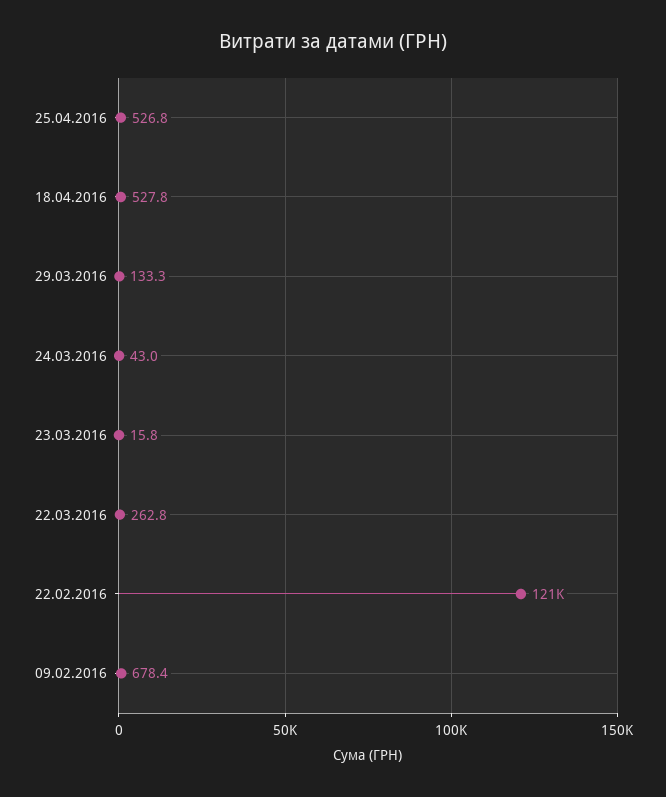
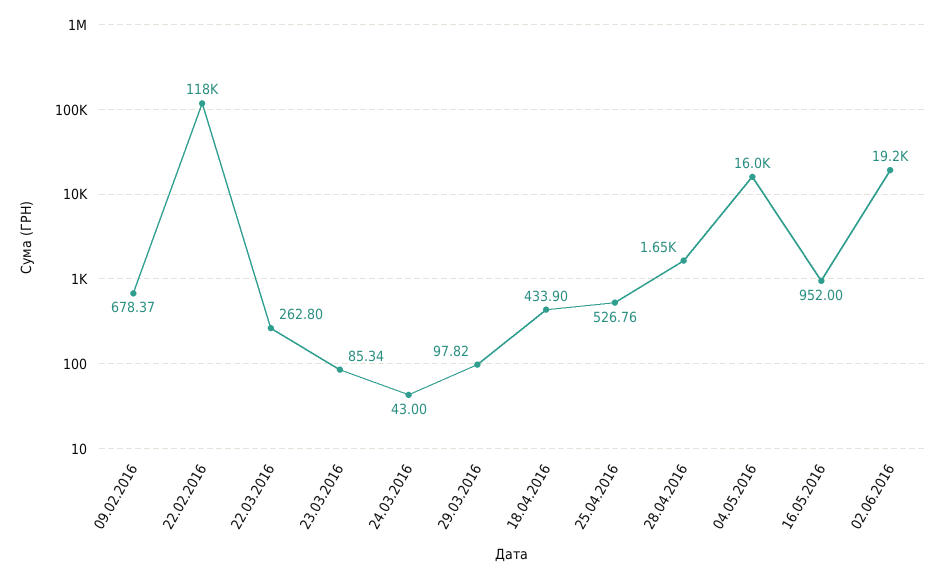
18.04.2016: 527.8 -> 433.9
29.03.2016: 133.3 -> 97.82
23.03.2016: 15.8 -> 85.34
22.02.2016: 121000 -> 118000
28.04.2016: none -> 1650
04.05.2016: none -> 16000
16.05.2016: none -> 952
02.06.2016: none -> 19200

